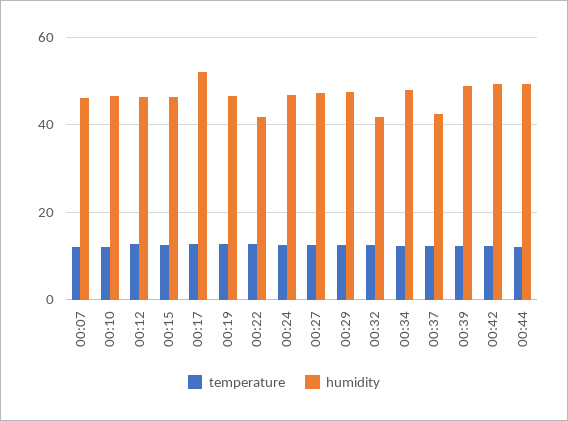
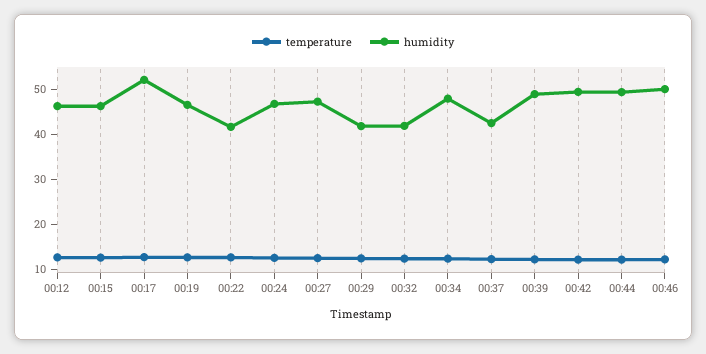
temperature, 00:07: 12 -> none
humidity, 00:07: 46 -> none
temperature, 00:10: 12 -> none
humidity, 00:10: 46 -> none
humidity, 00:29: 48 -> 42
temperature, 00:46: none -> 12
humidity, 00:46: none -> 50

